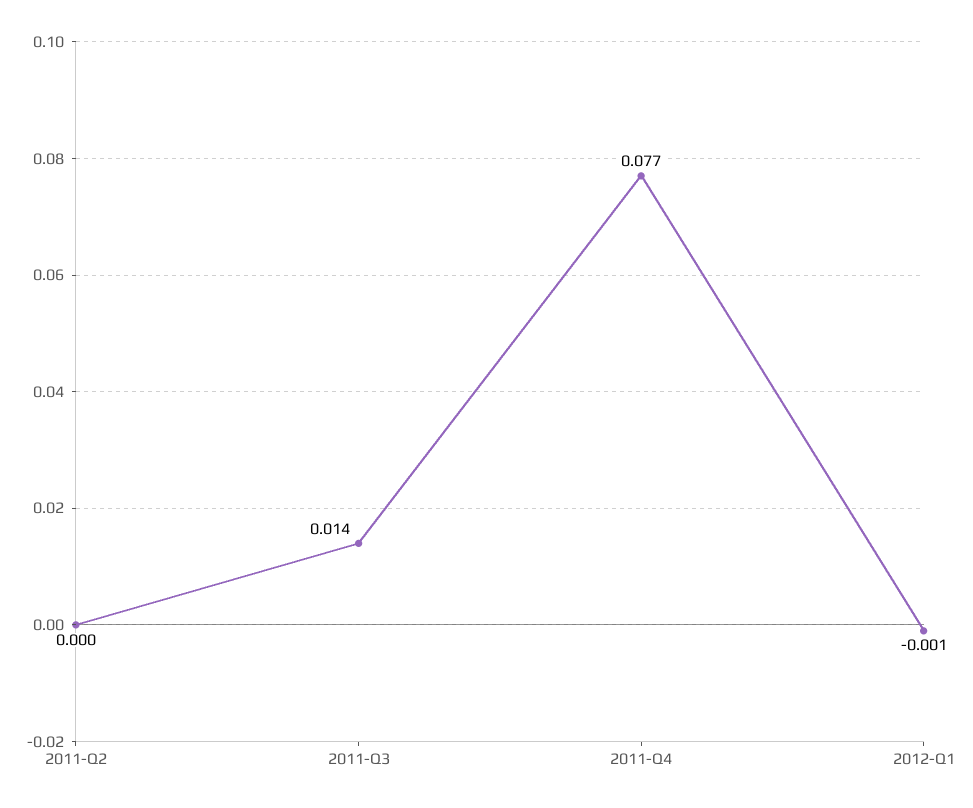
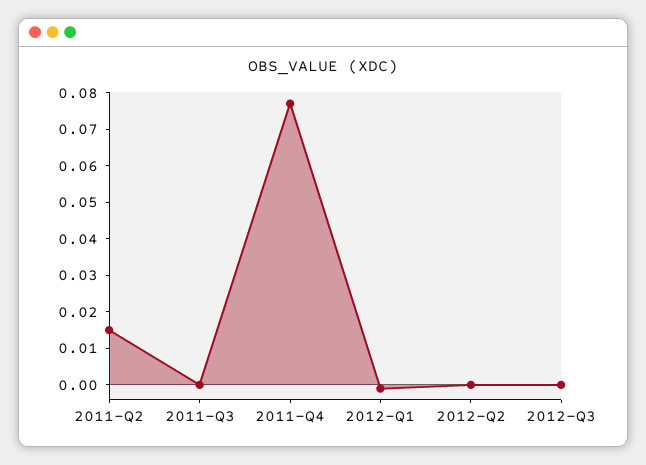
2011-Q2: 0 -> 0.015
2011-Q3: 0.014 -> 0
2012-Q2: none -> 0
2012-Q3: none -> 0

